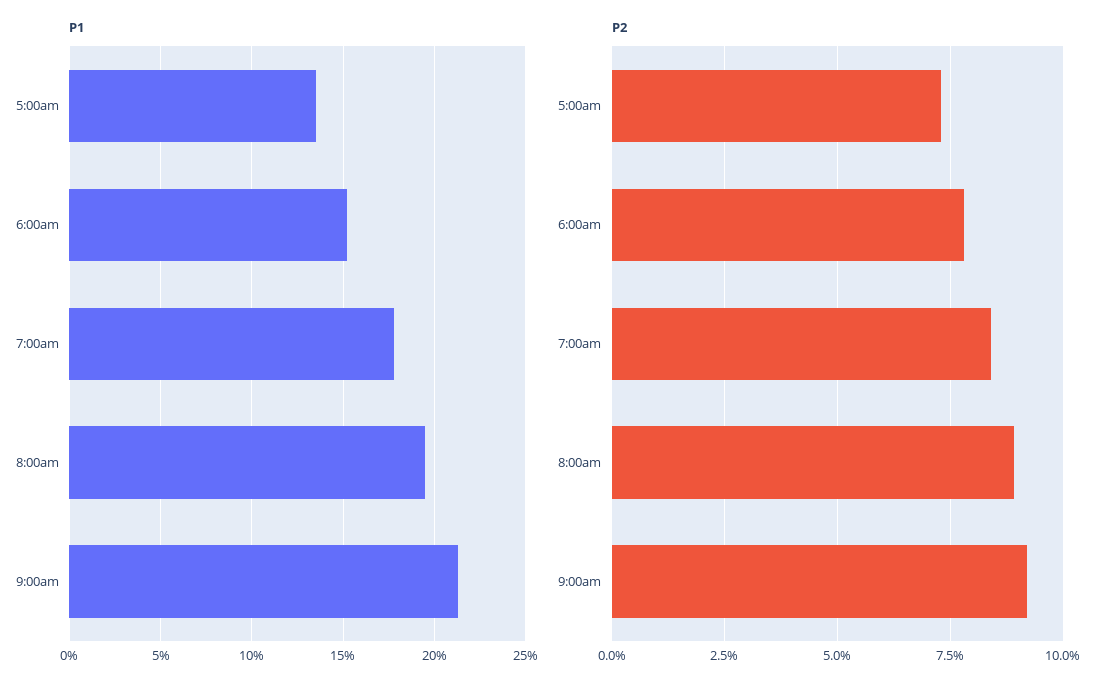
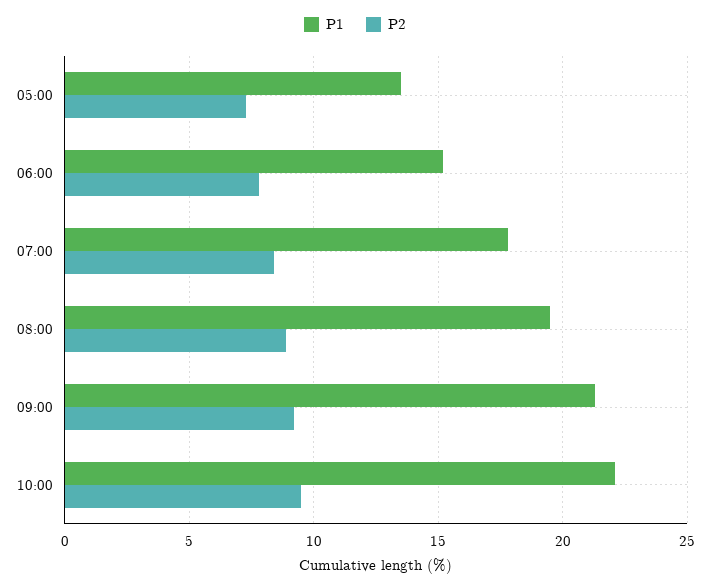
P1, 10:00: none -> 22
P2, 10:00: none -> 9.5

